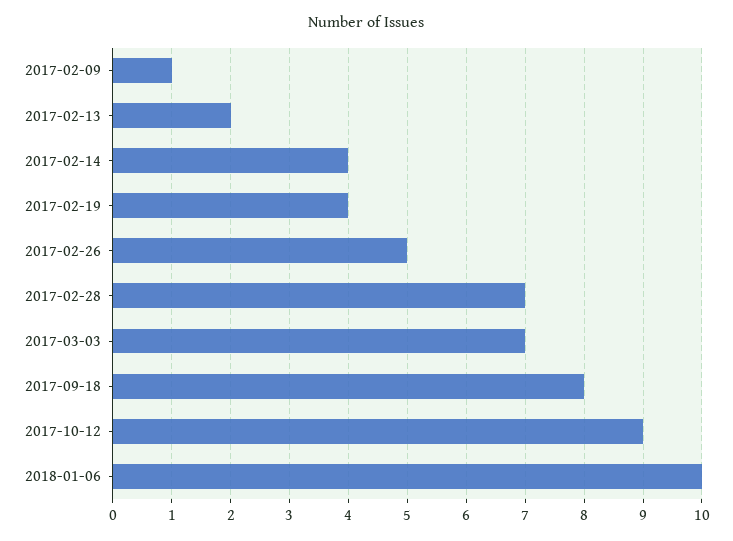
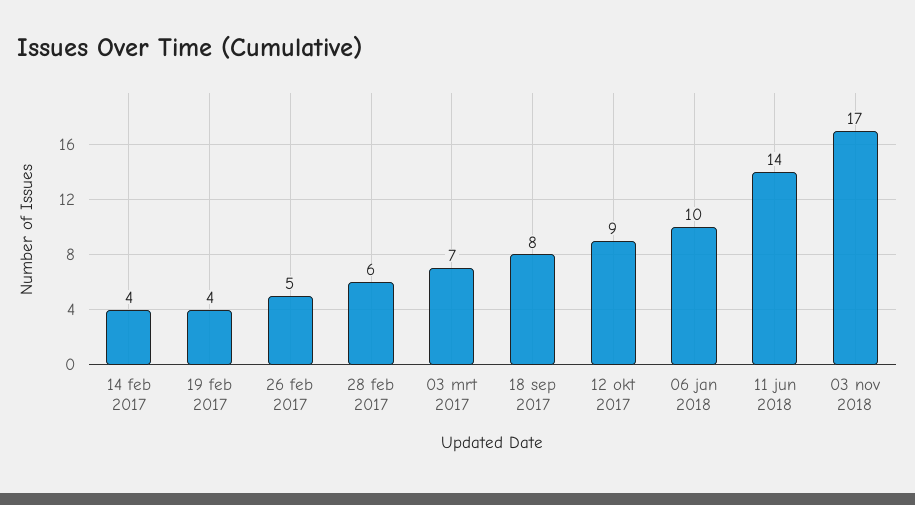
2017-02-09: 1 -> none
2017-02-13: 2 -> none
2017-02-28: 7 -> 6
11 jun 2018: none -> 14
03 nov 2018: none -> 17

